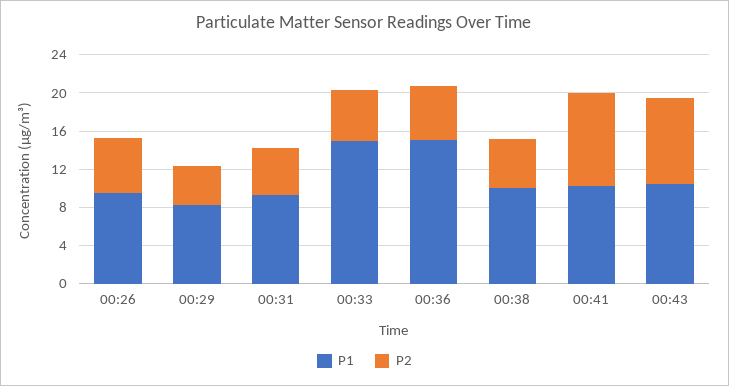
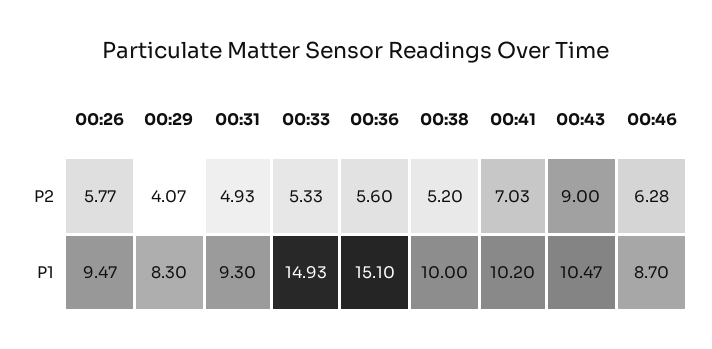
P2, 00:41: 10 -> 7.03
P2, 00:46: none -> 6.28
P1, 00:46: none -> 8.7

